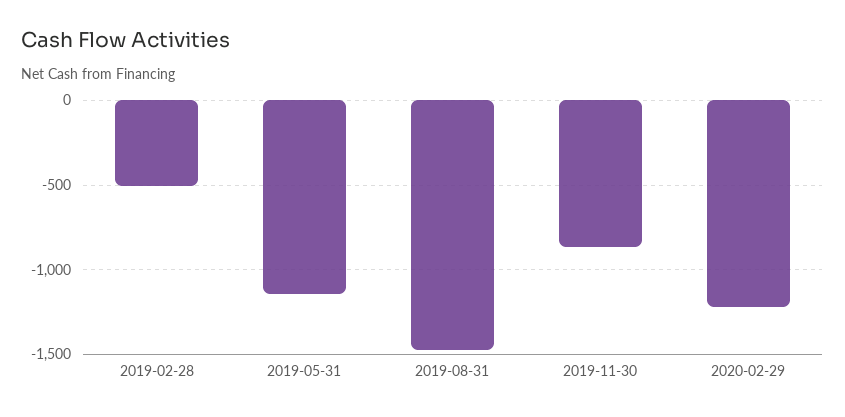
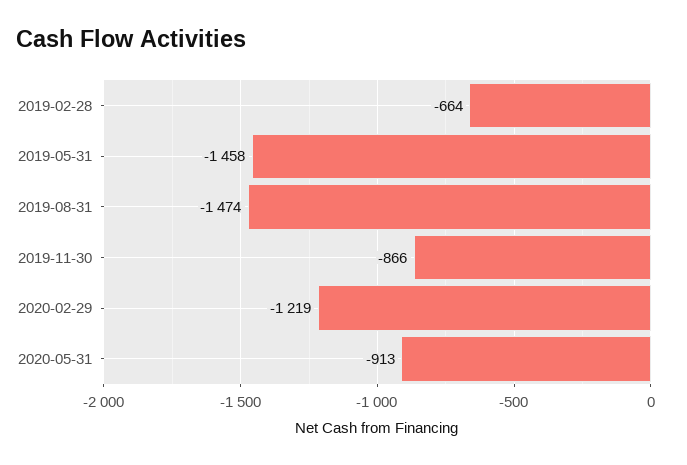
2019-02-28: -500 -> -664
2019-05-31: -1150 -> -1458
2020-05-31: none -> -913

